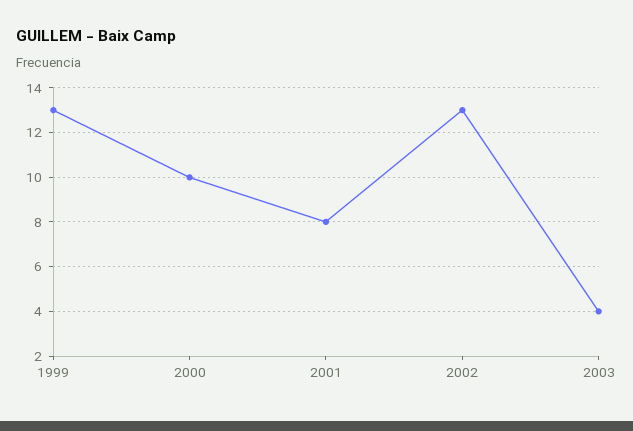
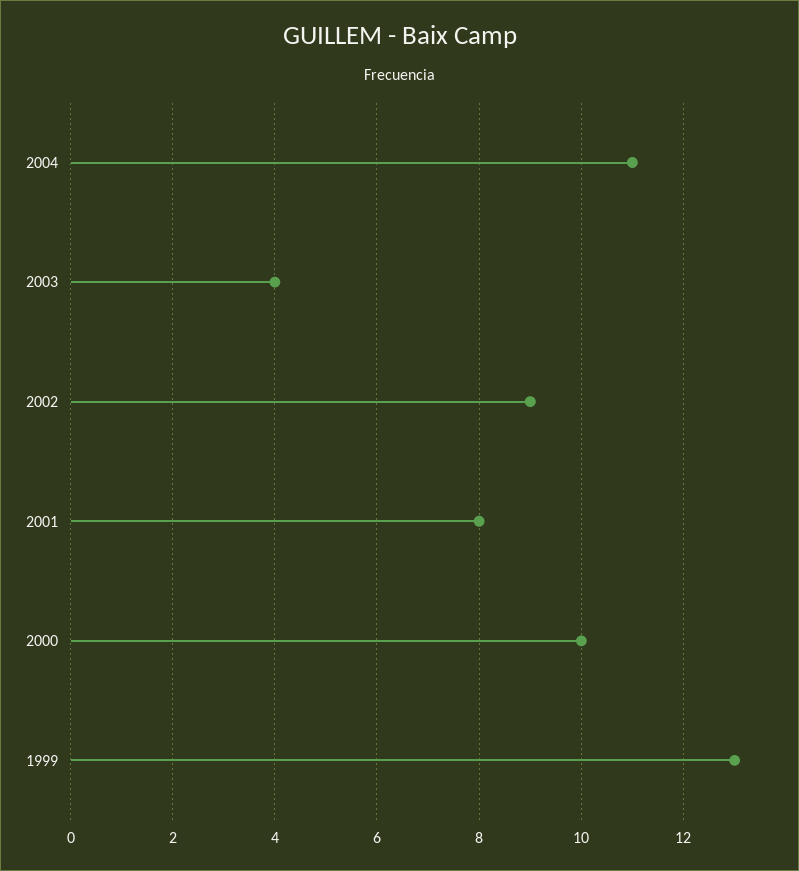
2002: 13 -> 9
2004: none -> 11

